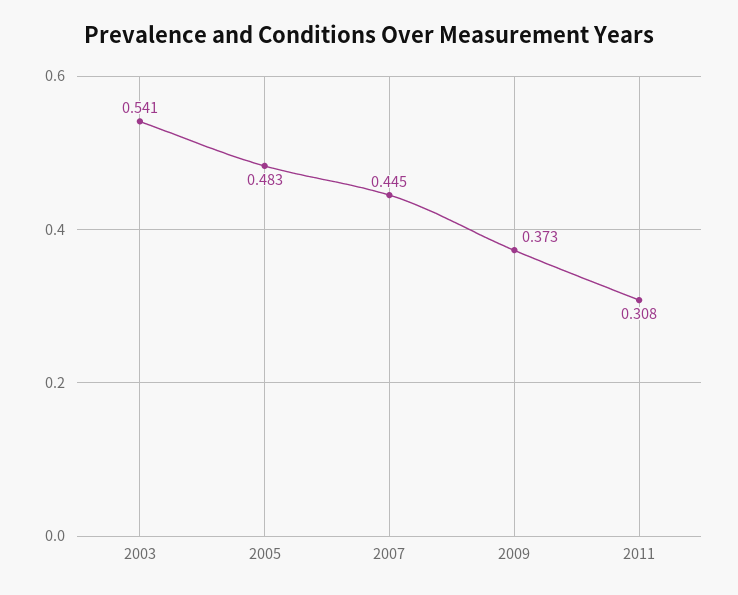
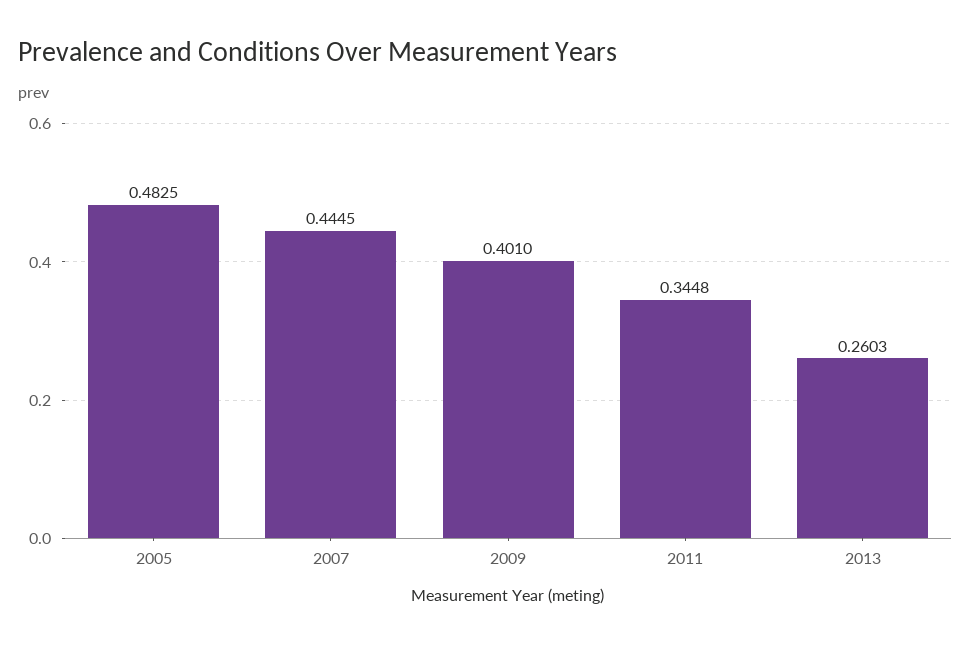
2003: 0.541 -> none
2009: 0.373 -> 0.401
2011: 0.308 -> 0.3448
2013: none -> 0.2603

